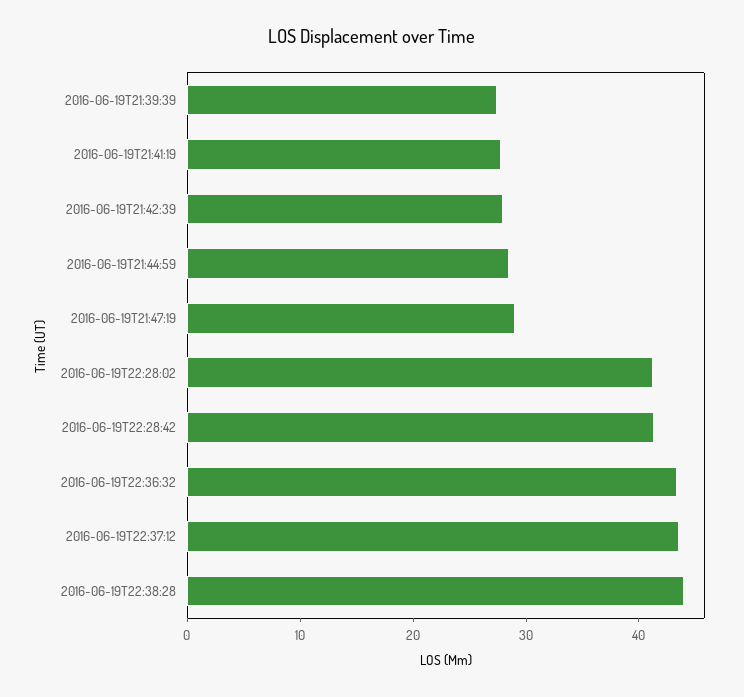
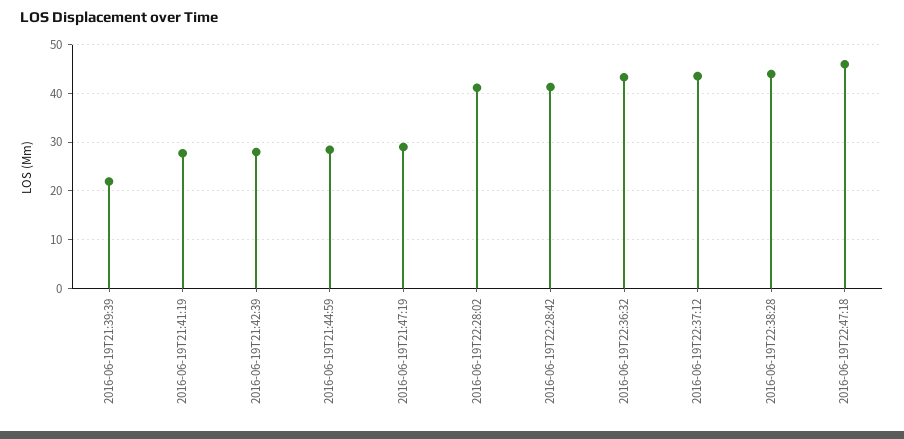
2016-06-19T21:39:39: 28 -> 22
2016-06-19T22:47:18: none -> 46

